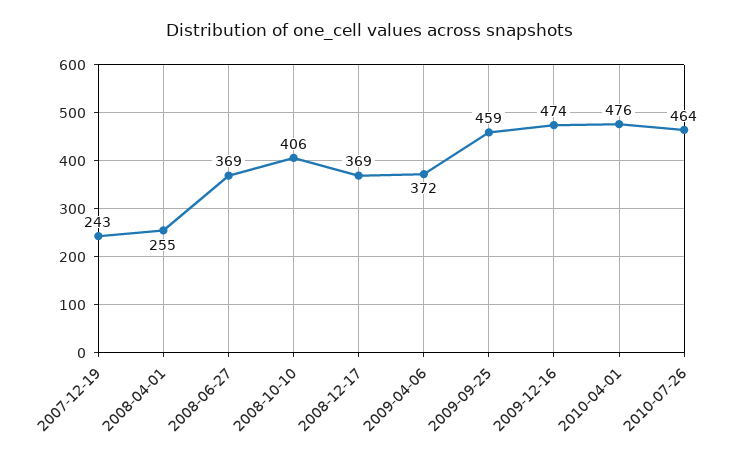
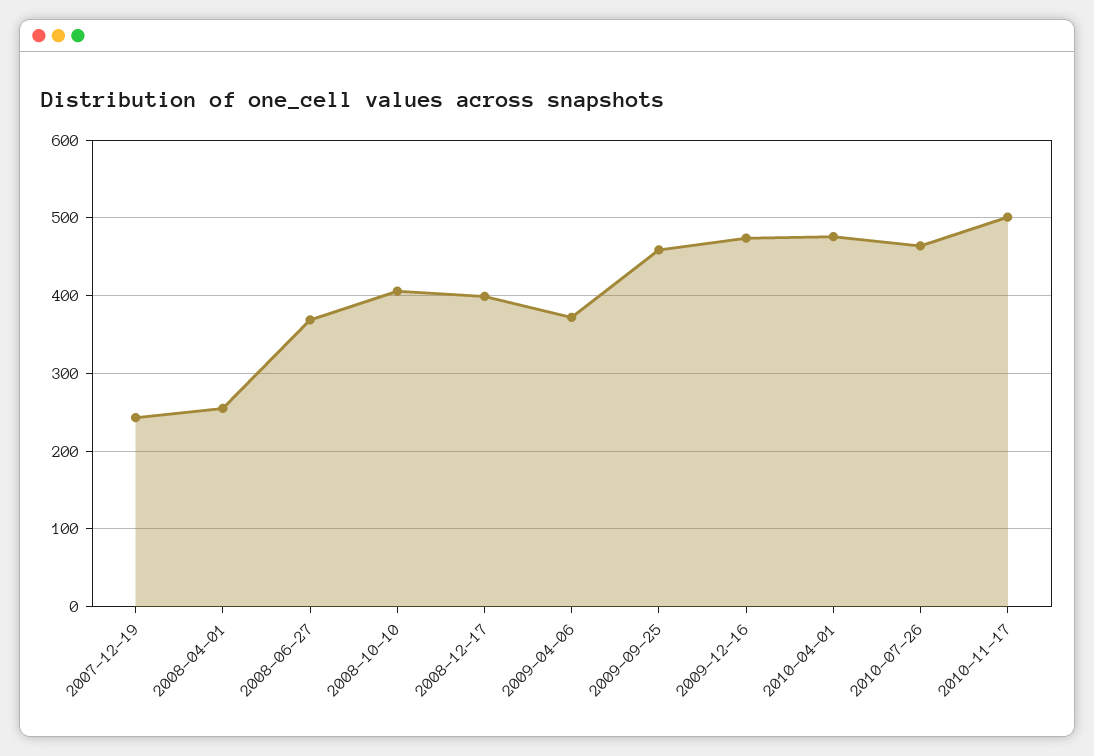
2008-12-17: 369 -> 400
2010-11-17: none -> 500

